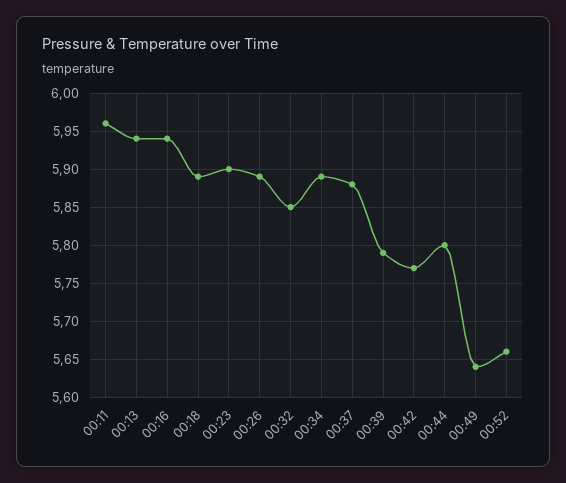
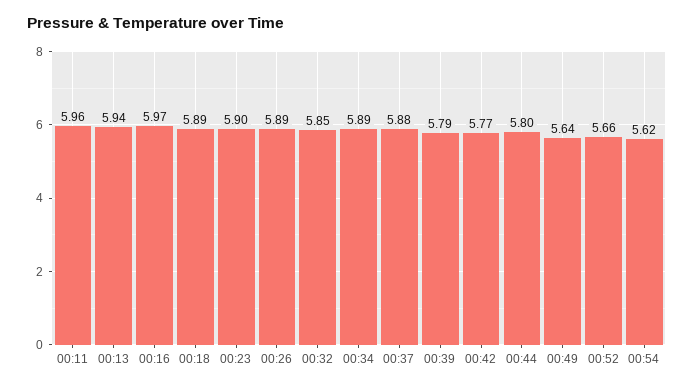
00:16: 5.94 -> 5.97
00:54: none -> 5.62

